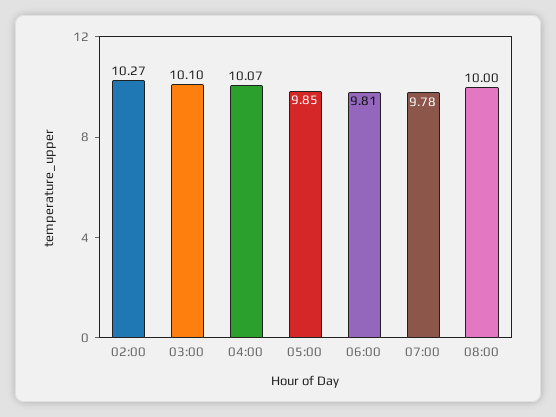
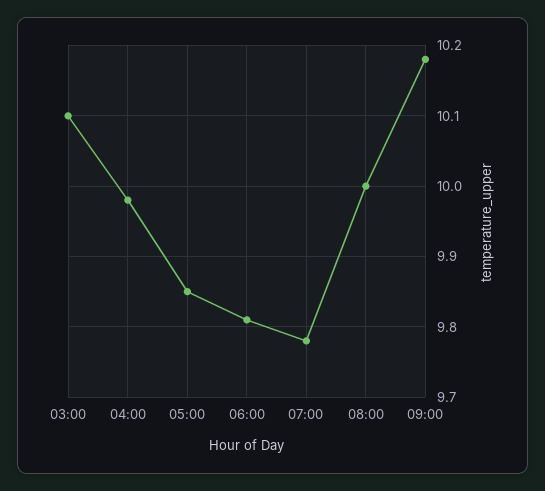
02:00: 10.27 -> none
04:00: 10.07 -> 9.98
09:00: none -> 10.18

